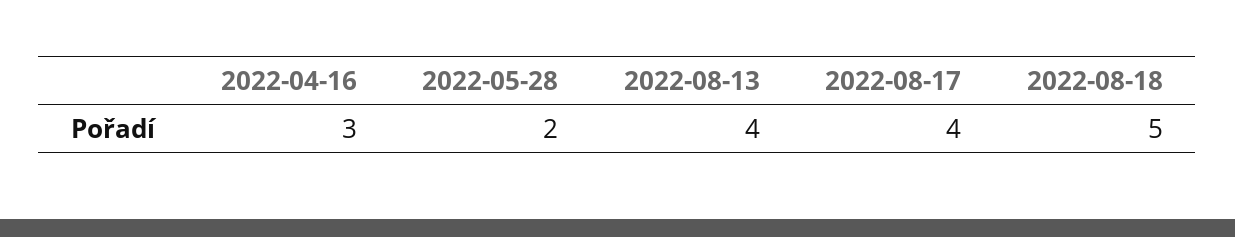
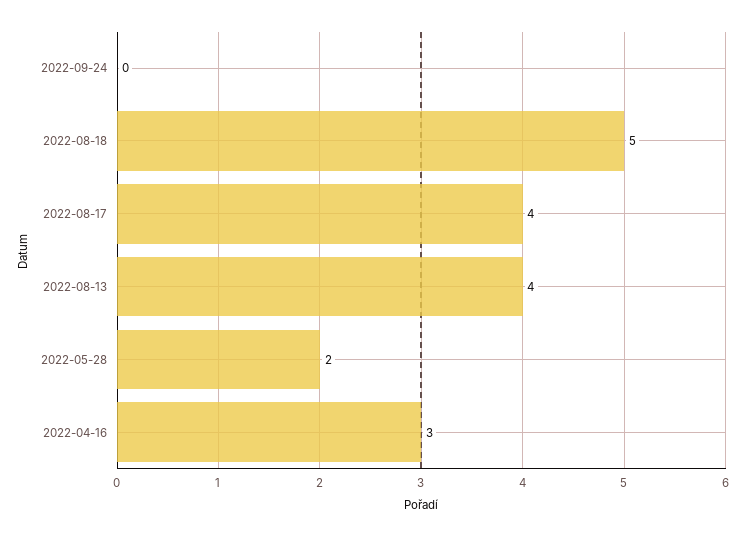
2022-09-24: none -> 0

